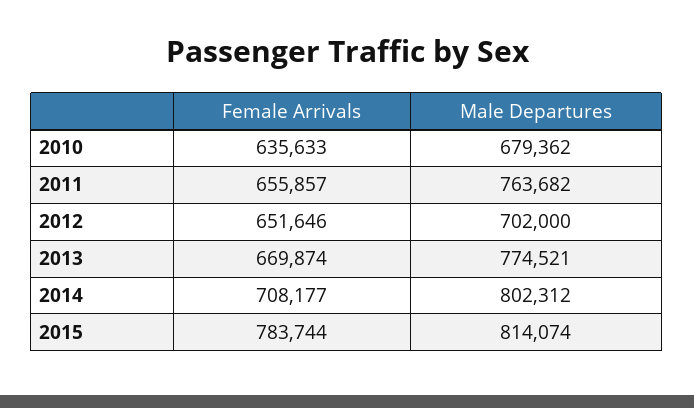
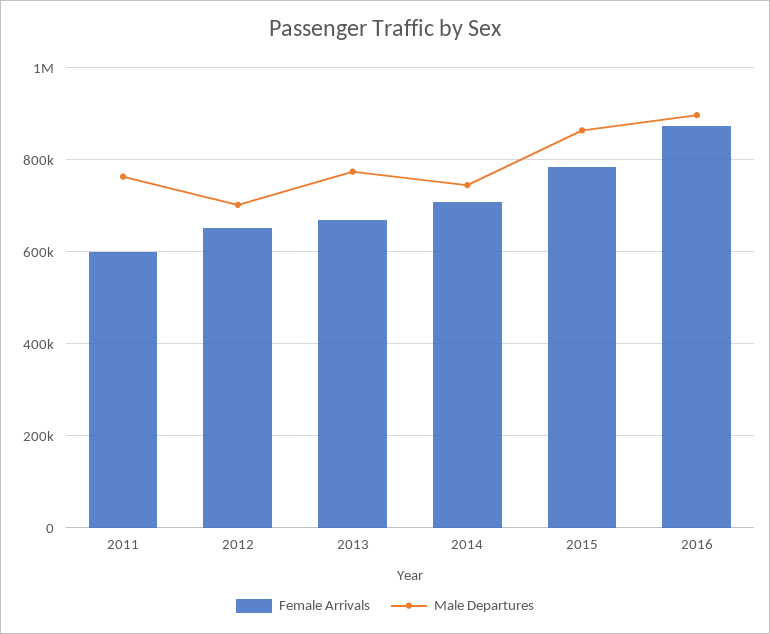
Female Arrivals, 2010: 635633 -> none
Male Departures, 2010: 679362 -> none
Female Arrivals, 2011: 655857 -> 600000
Male Departures, 2014: 802312 -> 740000
Male Departures, 2015: 814074 -> 860000
Female Arrivals, 2016: none -> 880000
Male Departures, 2016: none -> 900000

